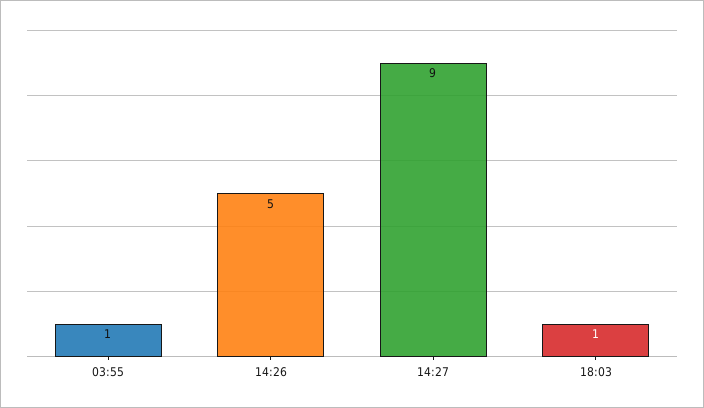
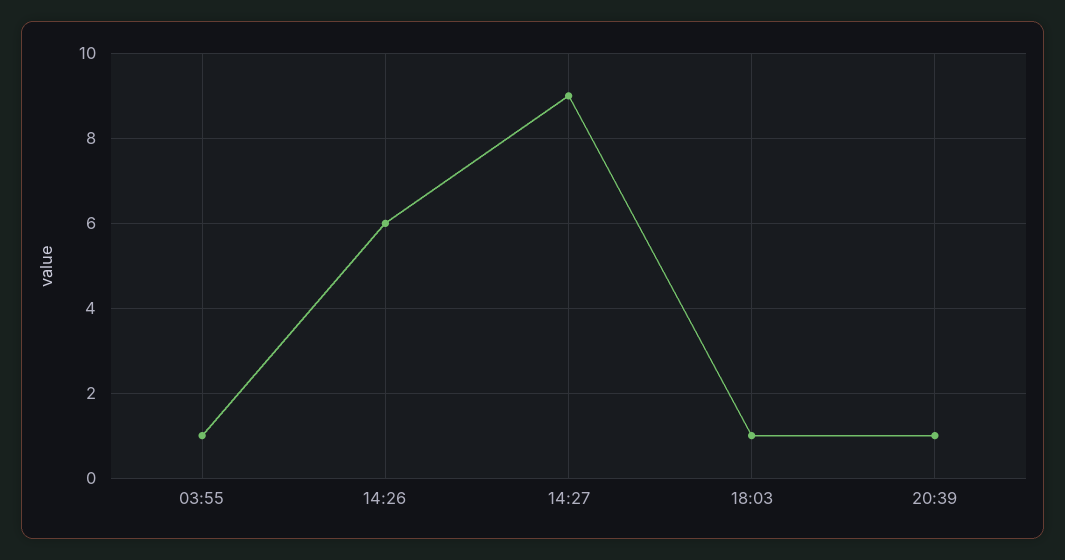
14:26: 5 -> 6
20:39: none -> 1

